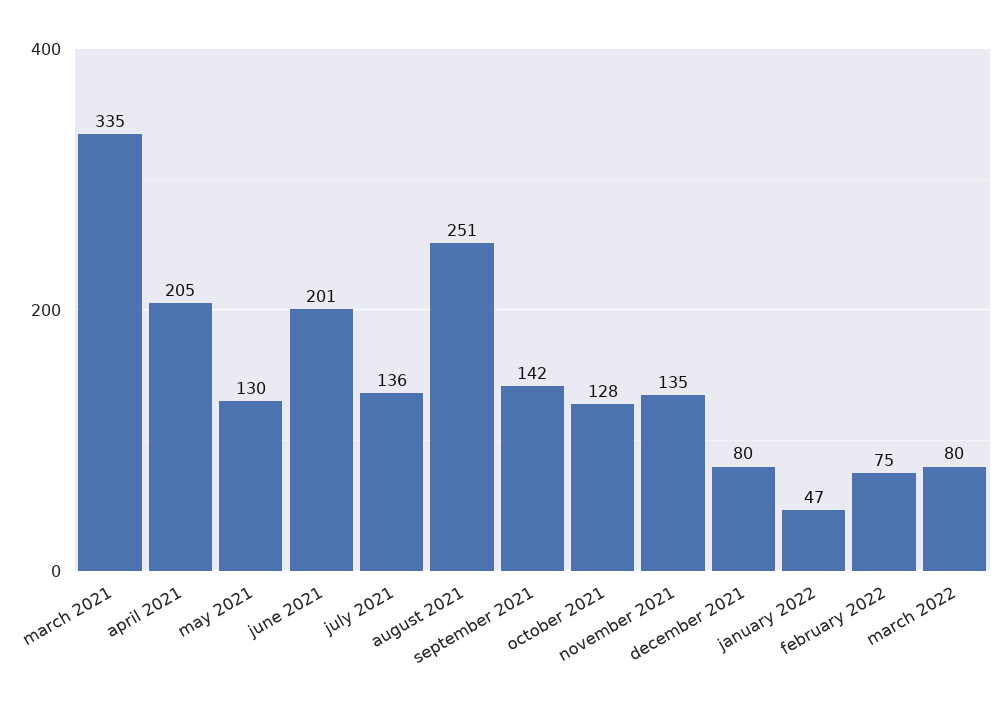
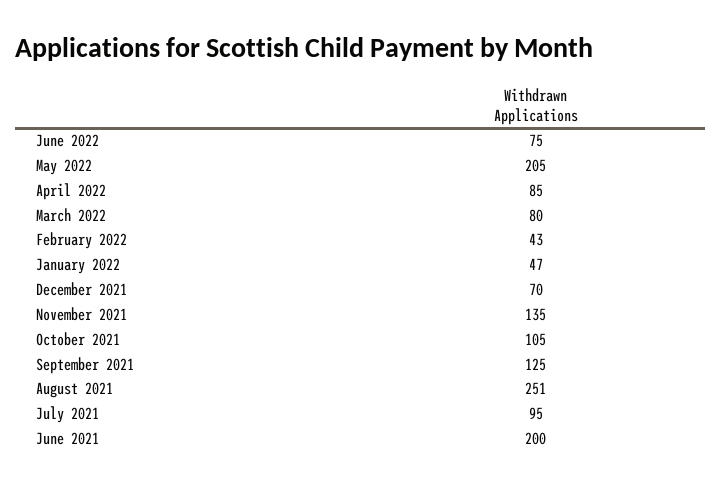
march 2021: 335 -> none
april 2021: 205 -> none
may 2021: 130 -> none
june 2021: 201 -> 200
july 2021: 136 -> 95
september 2021: 142 -> 125
october 2021: 128 -> 105
december 2021: 80 -> 70
february 2022: 75 -> 43
June 2022: none -> 75
May 2022: none -> 205
April 2022: none -> 85

